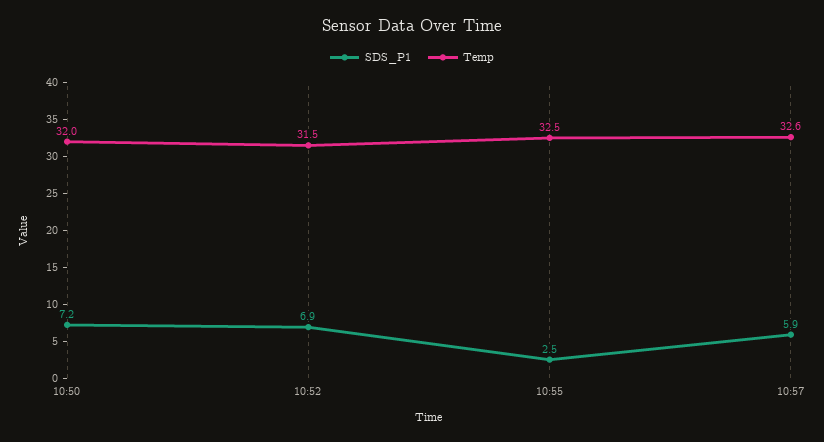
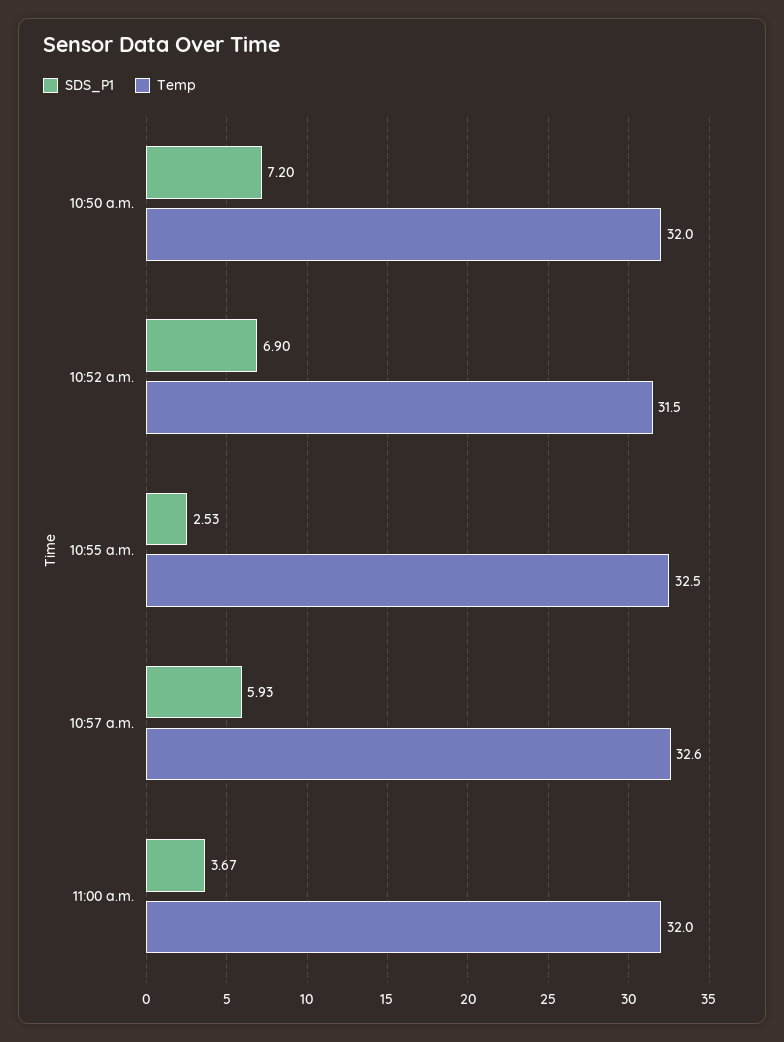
SDS_P1, 11:00 a.m.: none -> 3.67
Temp, 11:00 a.m.: none -> 32

